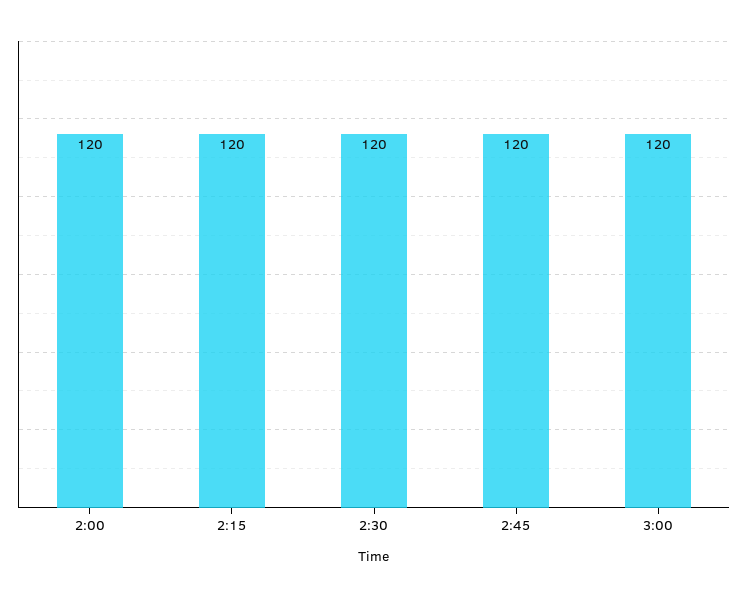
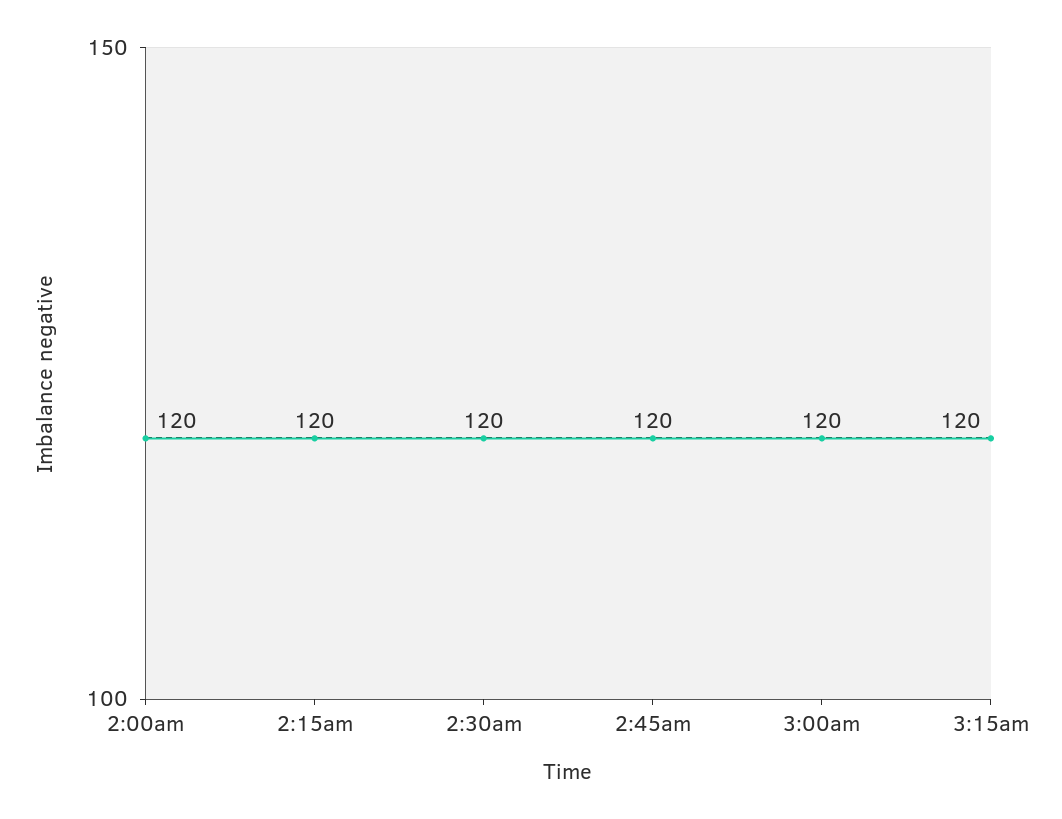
3:15am: none -> 120

